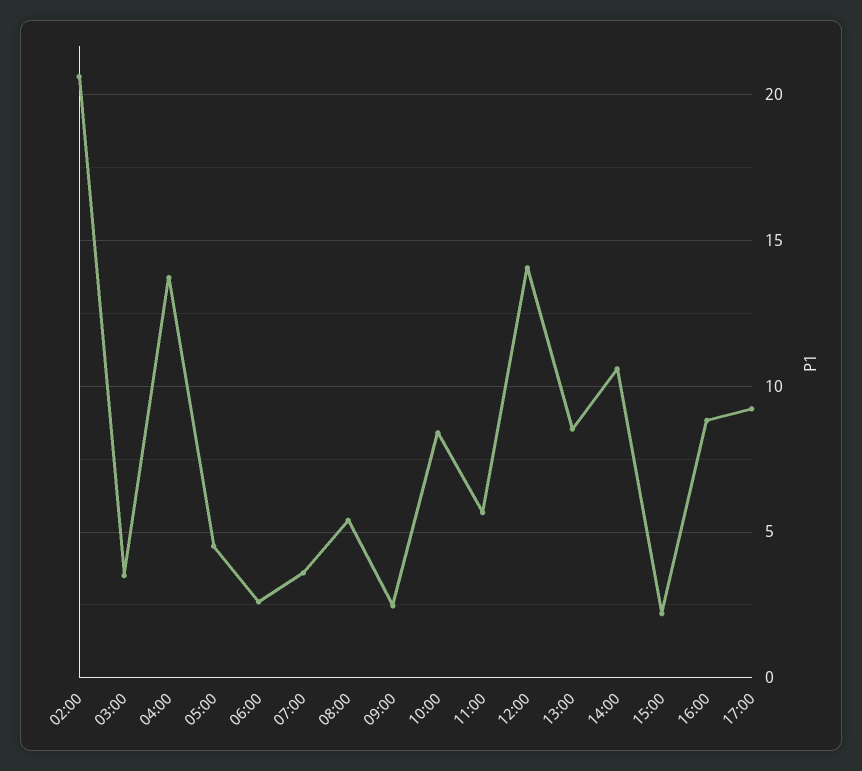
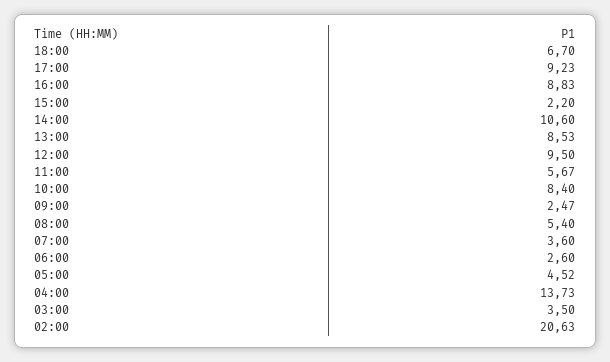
12:00: 14 -> 9.5
18:00: none -> 6.7

